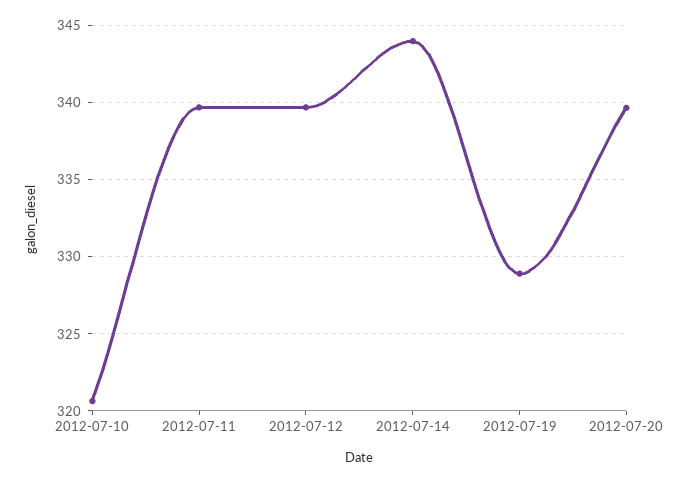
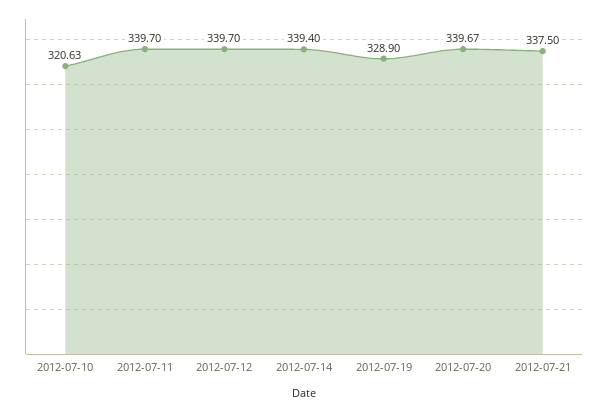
2012-07-14: 344 -> 339.4
2012-07-21: none -> 337.5

